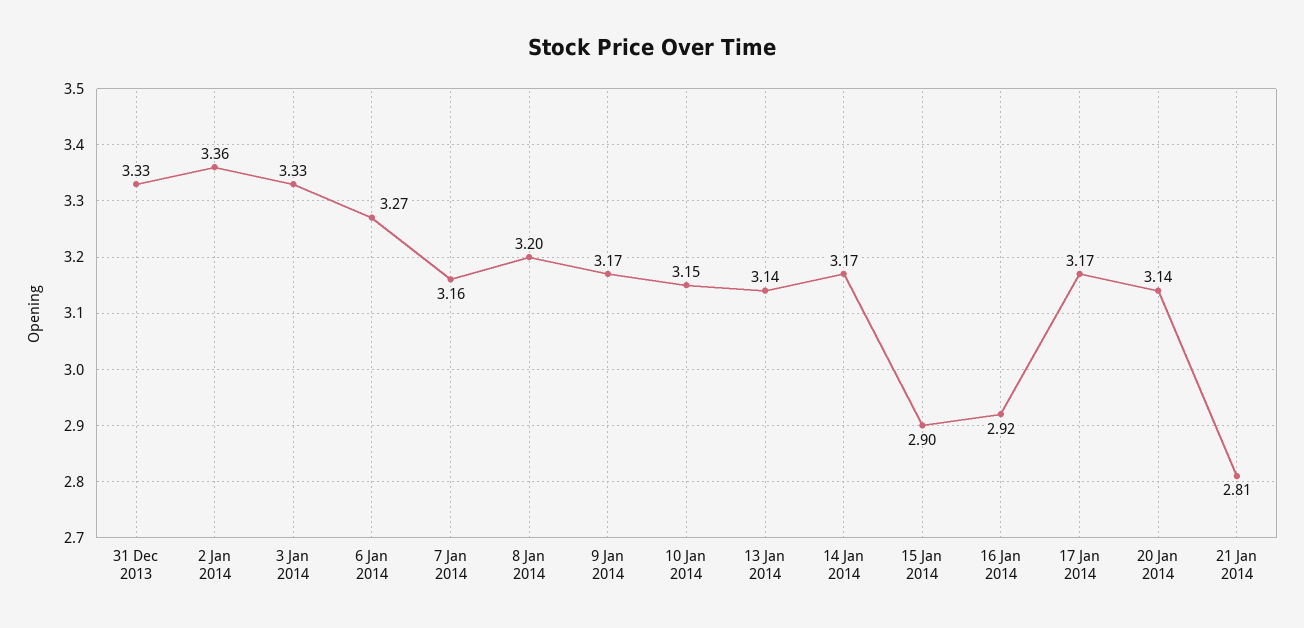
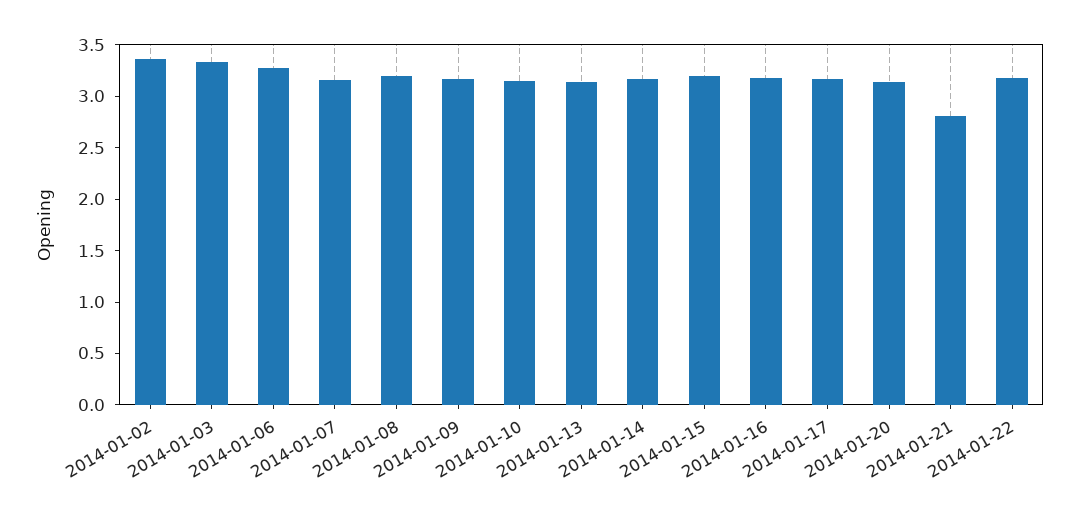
31 Dec 2013: 3.33 -> none
15 Jan 2014: 2.9 -> 3.2
16 Jan 2014: 2.92 -> 3.2
2014-01-22: none -> 3.2

